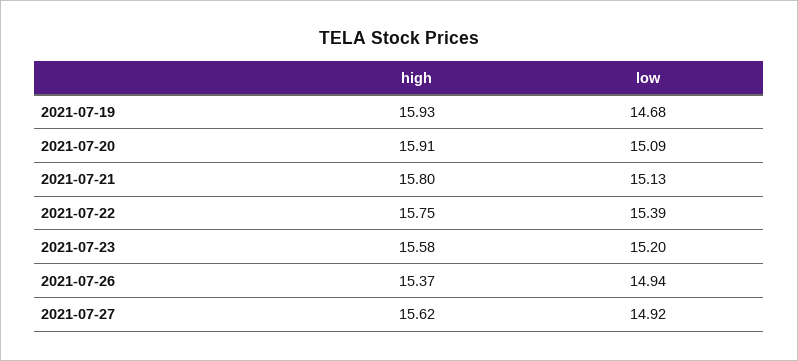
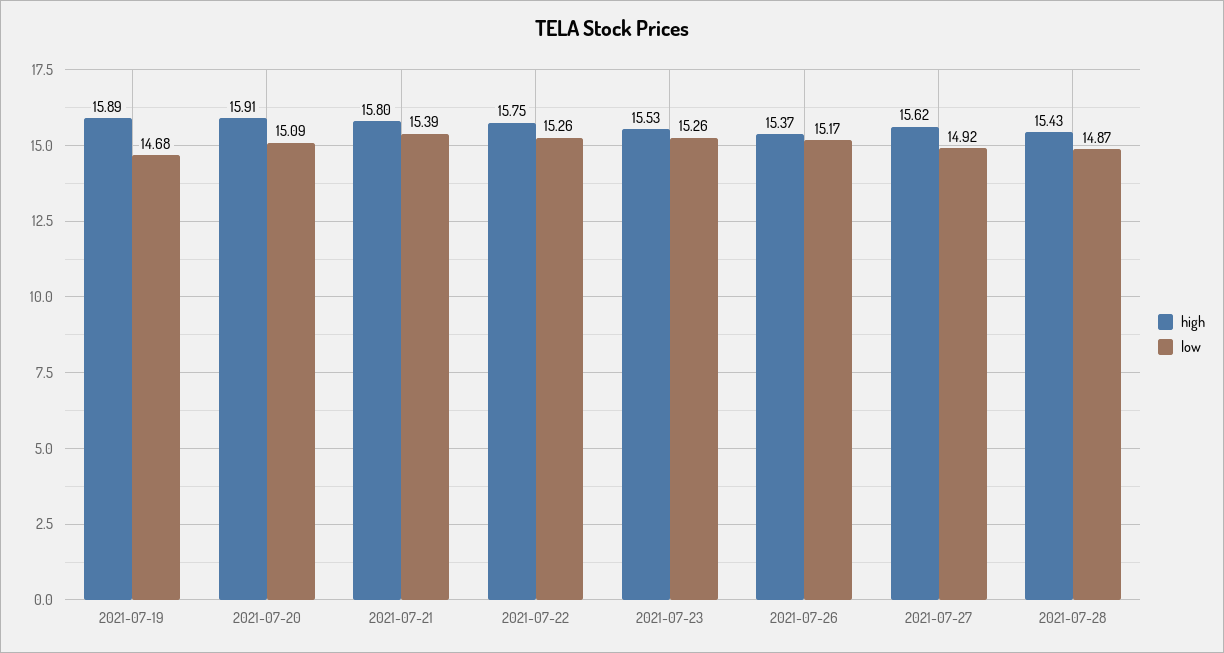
high, 2021-07-19: 15.93 -> 15.89
low, 2021-07-21: 15.13 -> 15.39
low, 2021-07-22: 15.39 -> 15.26
high, 2021-07-23: 15.58 -> 15.53
low, 2021-07-23: 15.2 -> 15.26
low, 2021-07-26: 14.94 -> 15.17
high, 2021-07-28: none -> 15.43
low, 2021-07-28: none -> 14.87

